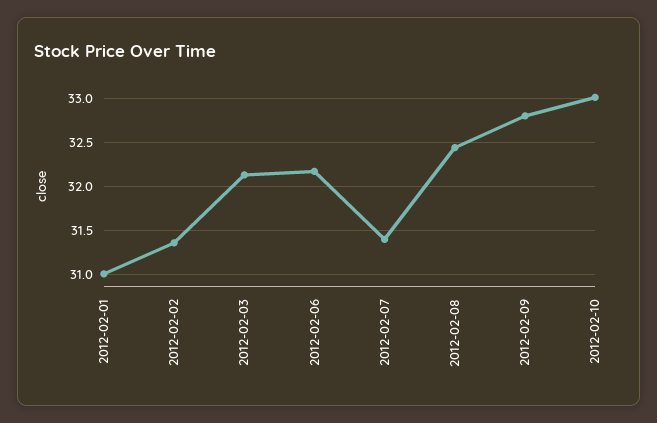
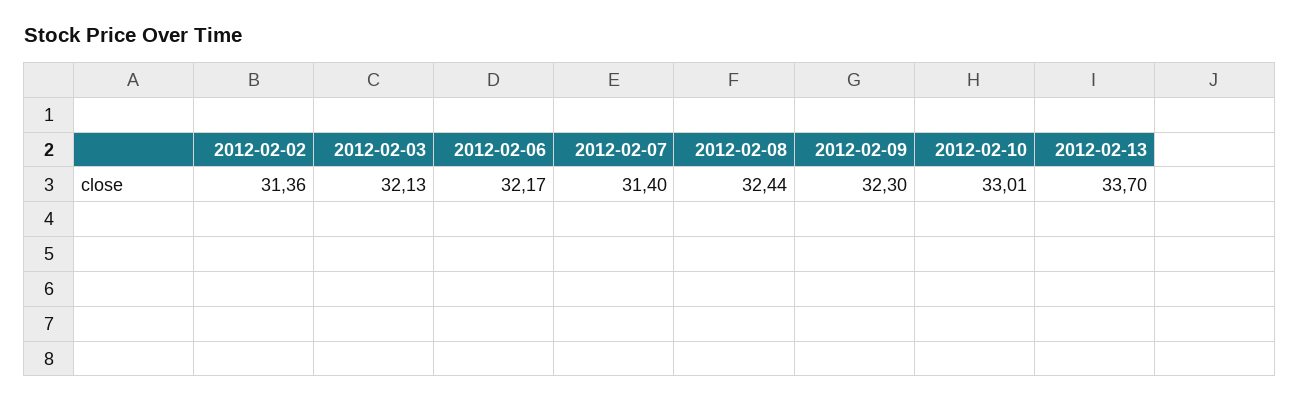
2012-02-01: 31 -> none
2012-02-09: 32.8 -> 32.3
2012-02-13: none -> 33.7

